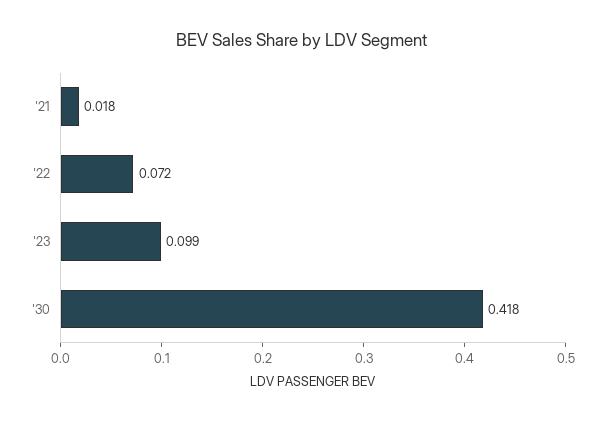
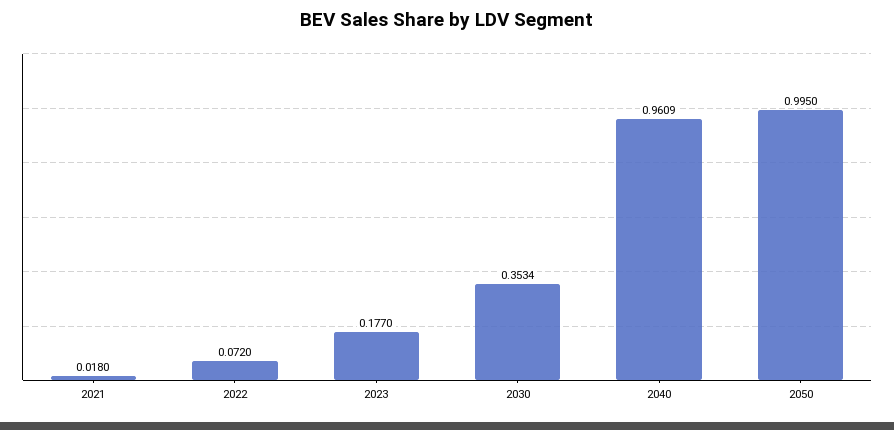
'23: 0.099 -> 0.177
'30: 0.418 -> 0.3534
2040: none -> 0.9609
2050: none -> 0.995

